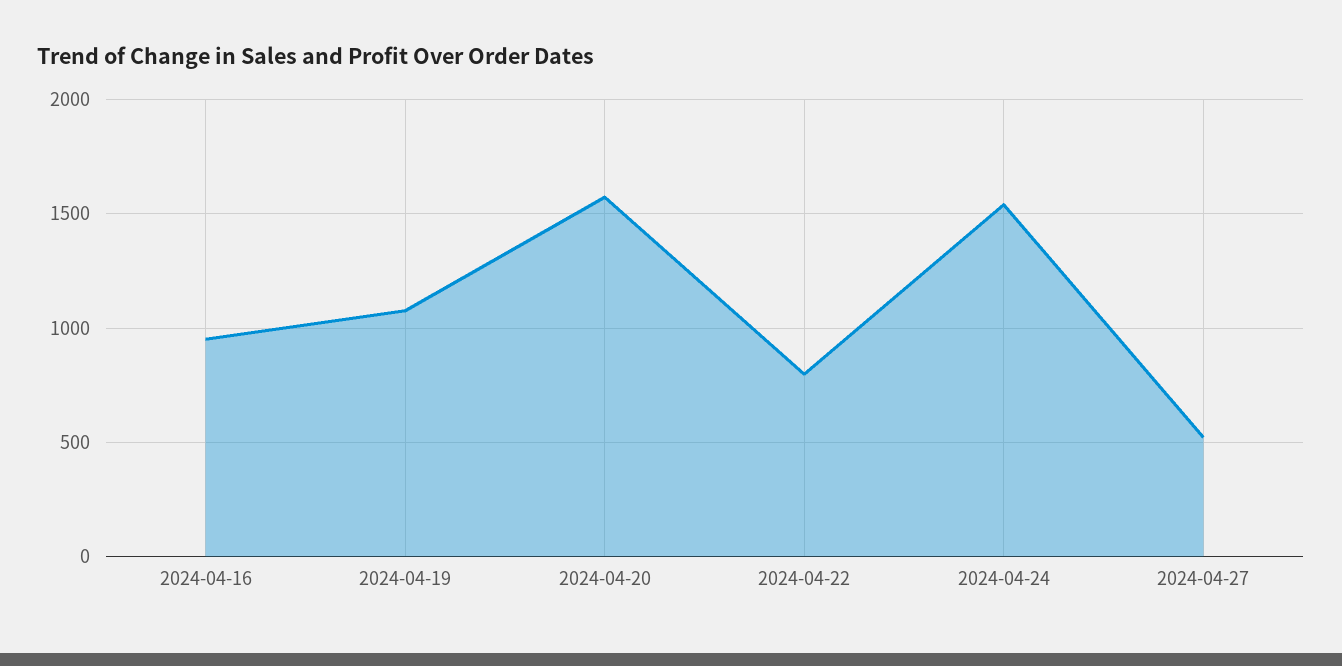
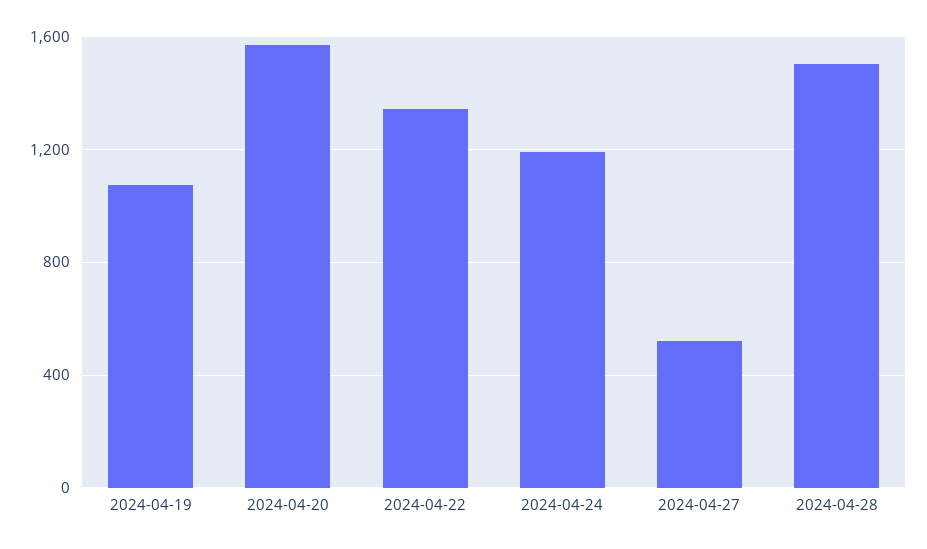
2024-04-16: 950 -> none
2024-04-22: 800 -> 1350
2024-04-24: 1550 -> 1200
2024-04-28: none -> 1500

